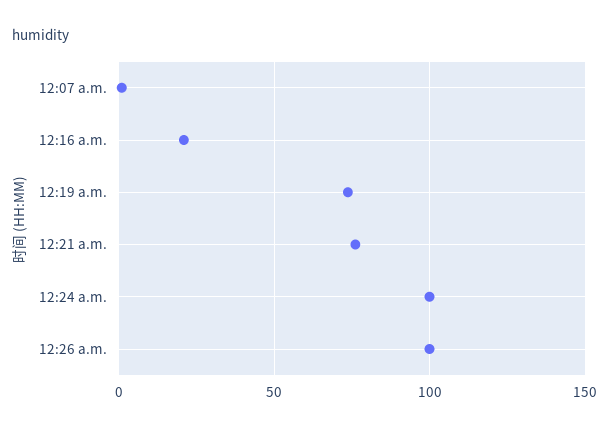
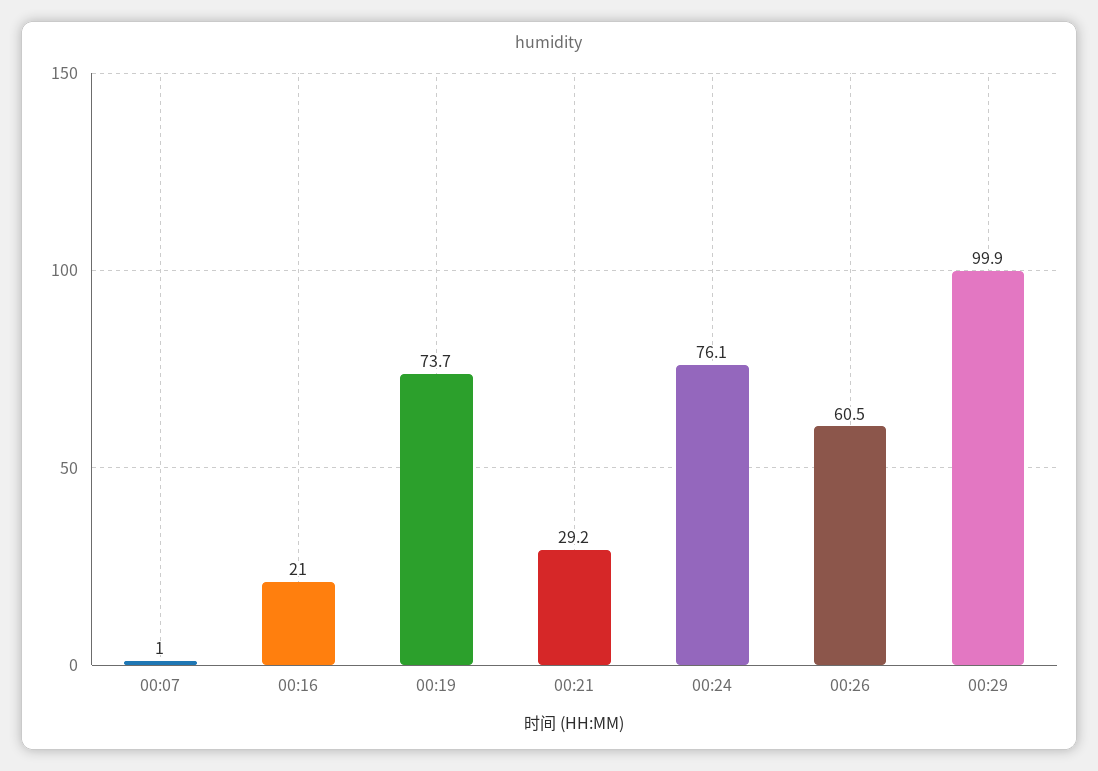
12:21 a.m.: 75 -> 29.2
12:24 a.m.: 100 -> 76.1
12:26 a.m.: 100 -> 60.5
00:29: none -> 99.9

